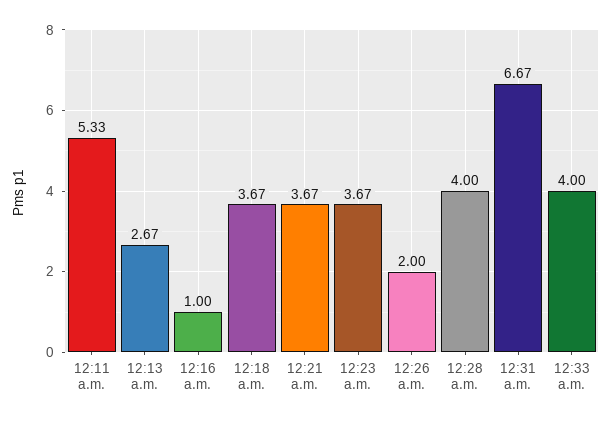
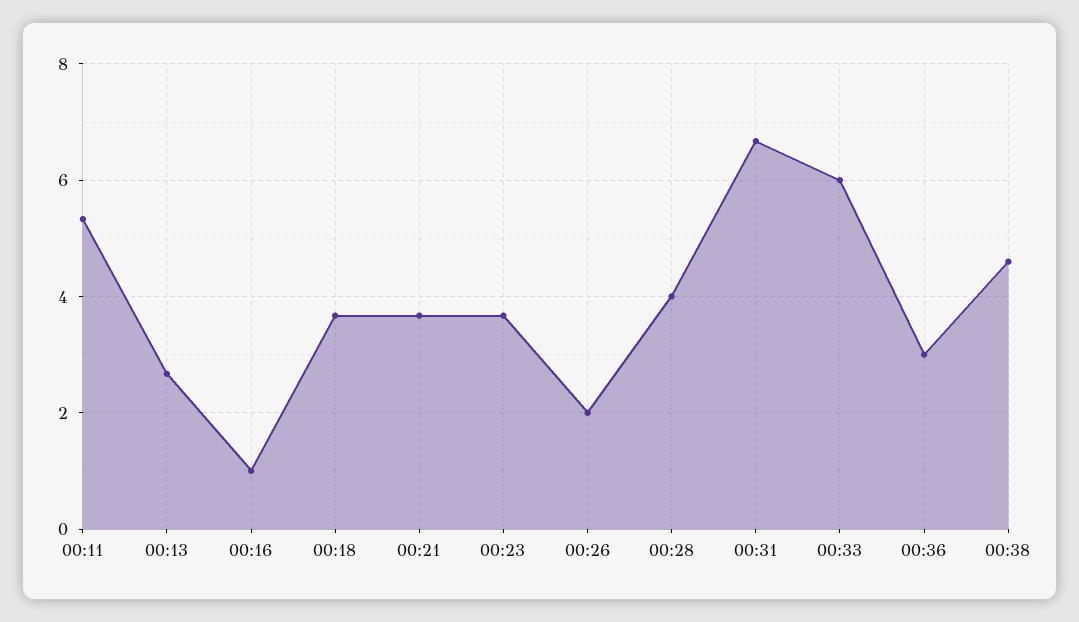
12:33 a.m.: 4 -> 6
00:36: none -> 3
00:38: none -> 4.6

